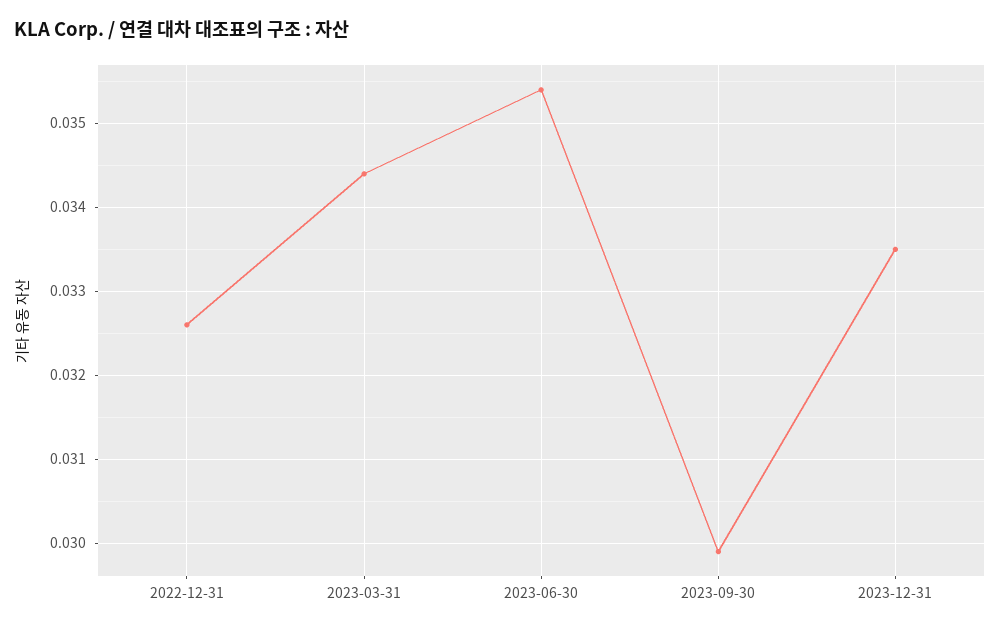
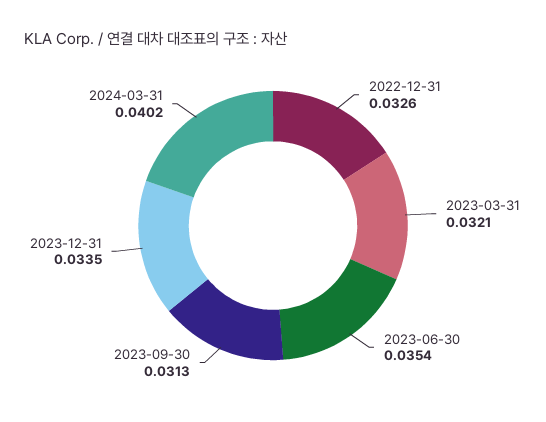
2023-03-31: 0.0344 -> 0.0321
2023-09-30: 0.0299 -> 0.0313
2024-03-31: none -> 0.0402

